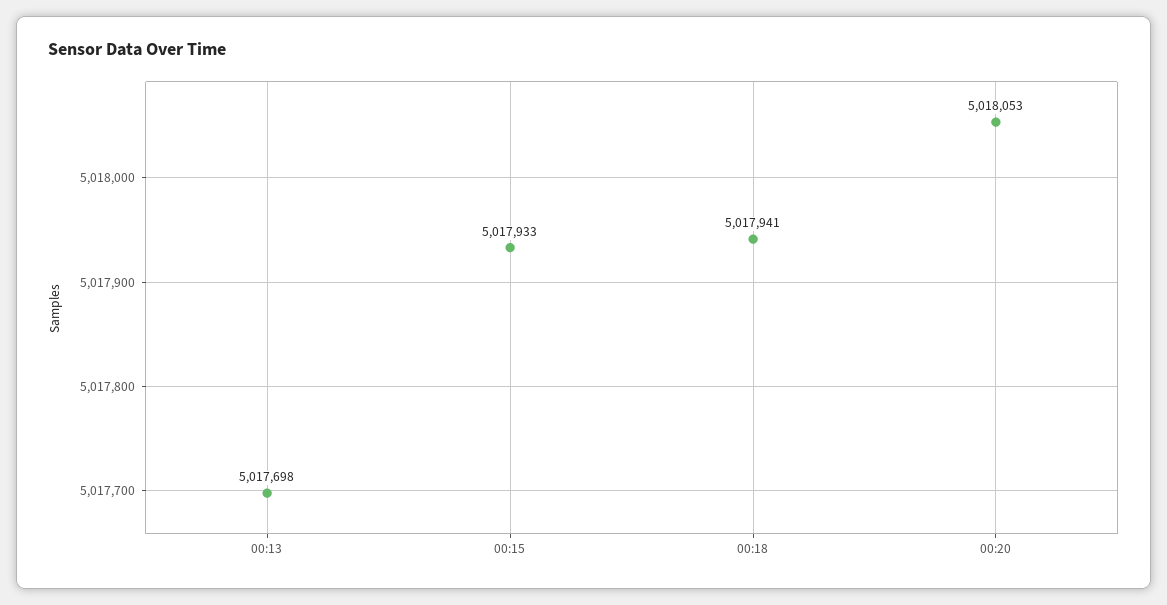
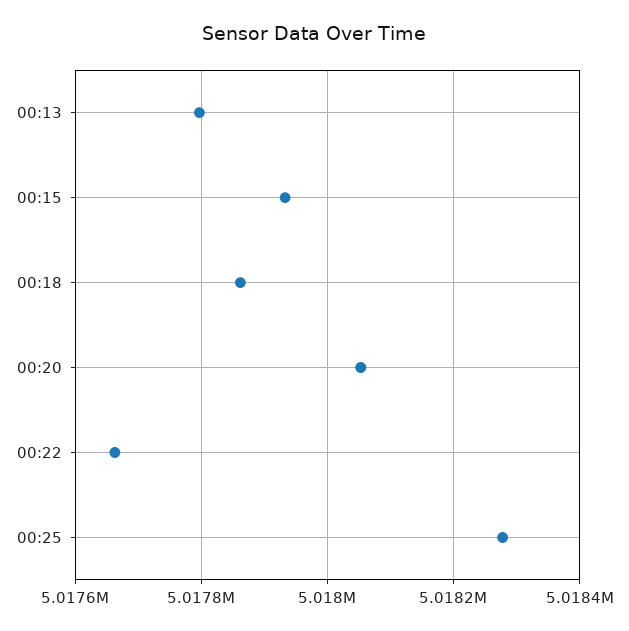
00:13: 5017698 -> 5017800
00:18: 5017941 -> 5017860
00:22: none -> 5017660
00:25: none -> 5018280

